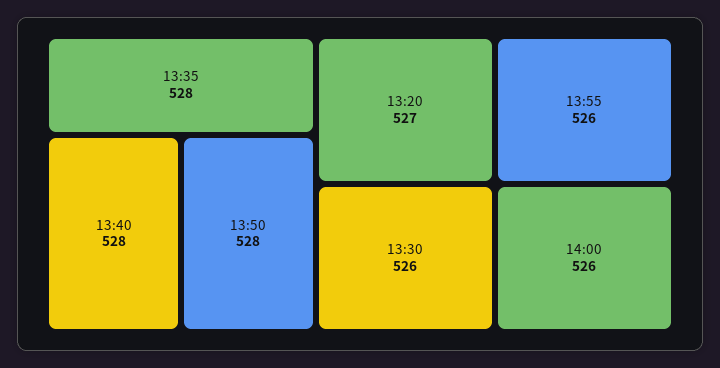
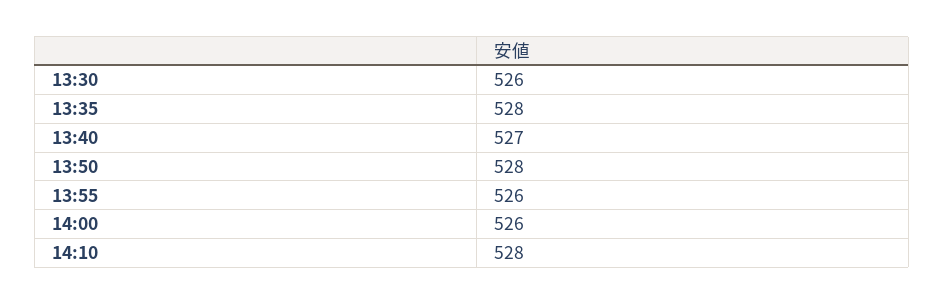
13:40: 528 -> 527
13:20: 527 -> none
14:10: none -> 528

